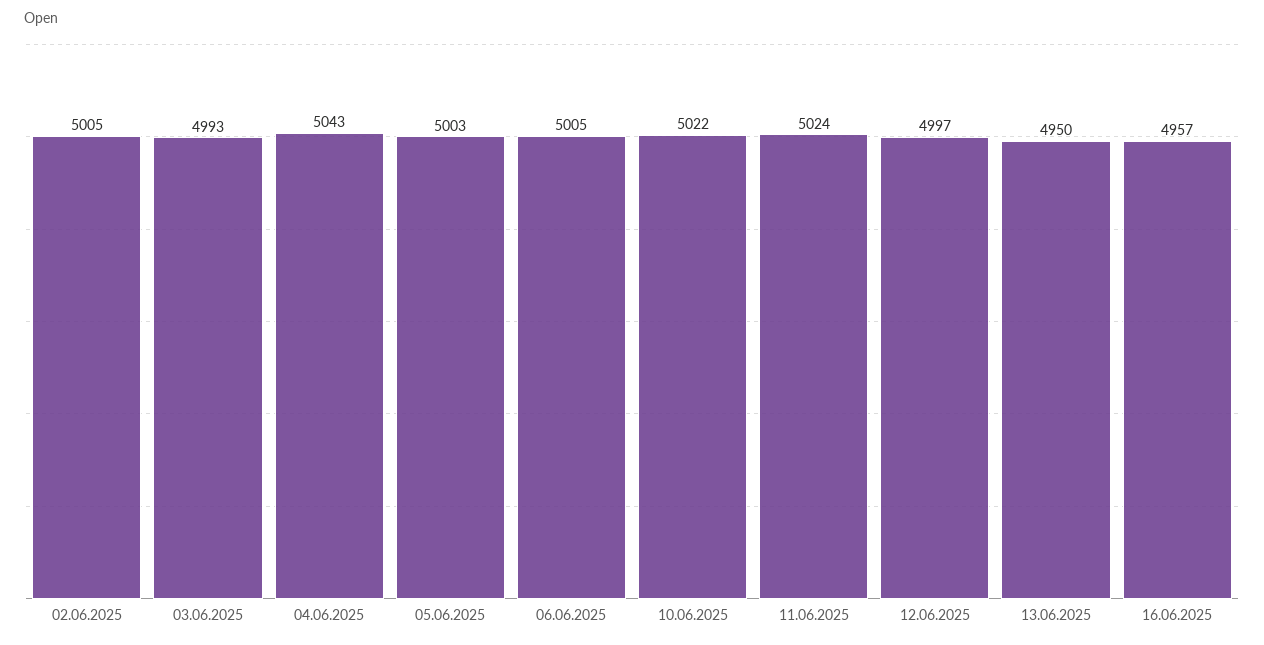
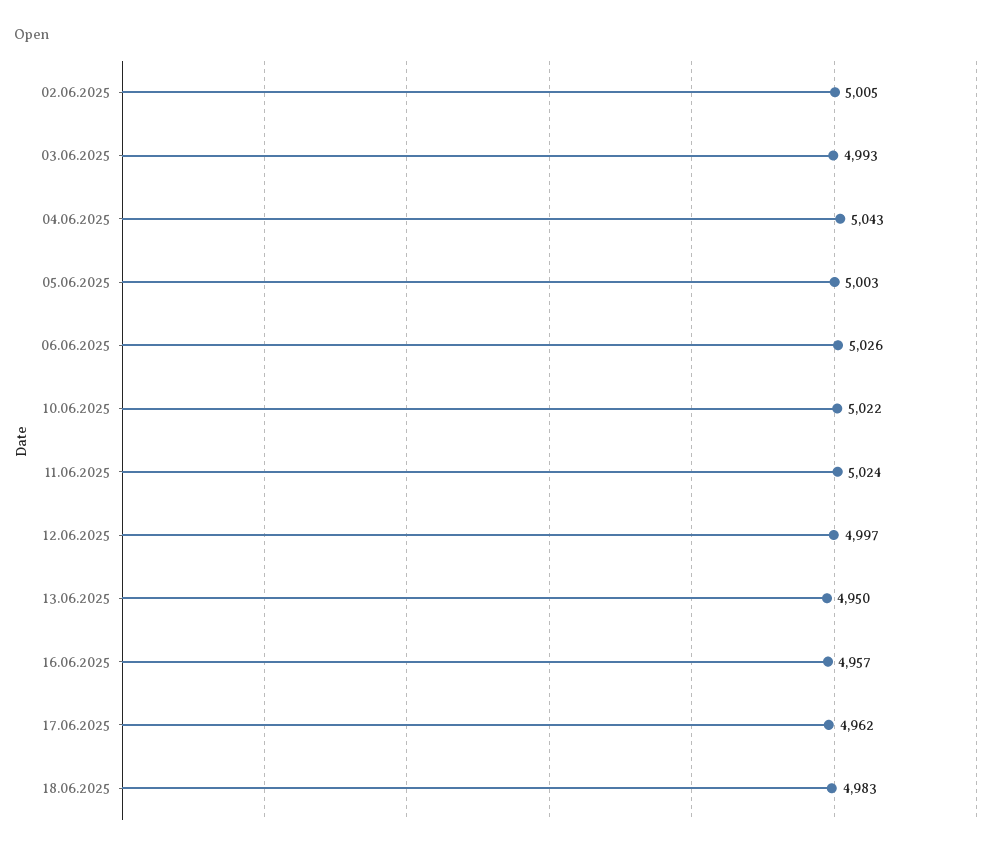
06.06.2025: 5005 -> 5026
17.06.2025: none -> 4962
18.06.2025: none -> 4983

